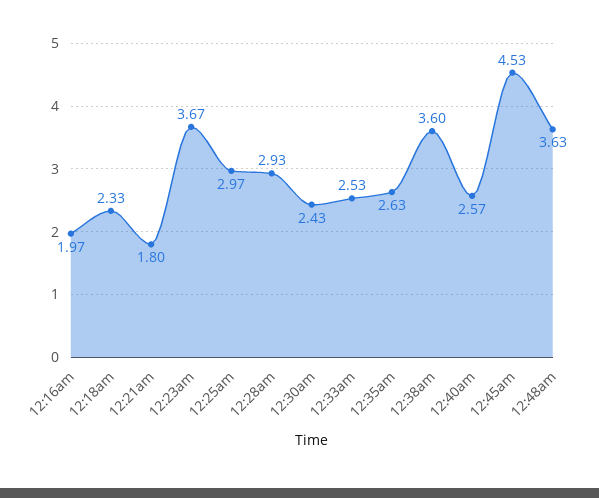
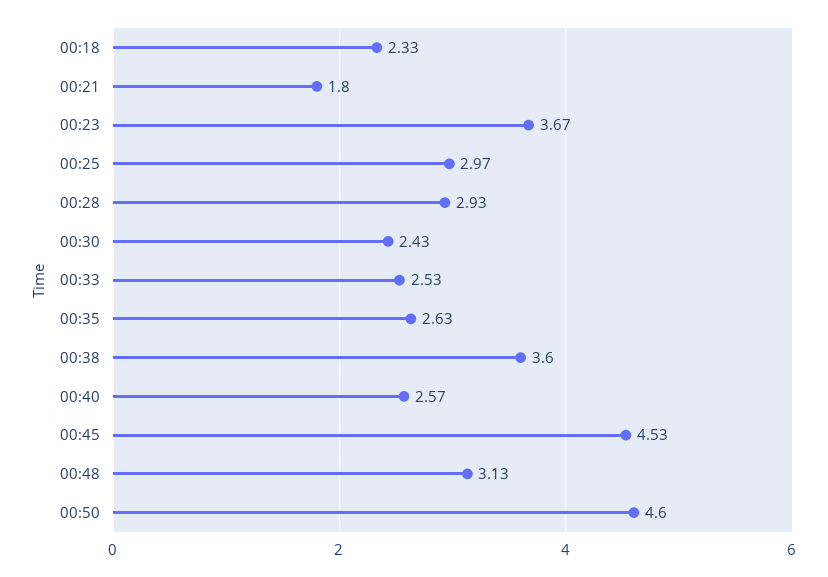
12:16am: 1.97 -> none
12:48am: 3.63 -> 3.13
00:50: none -> 4.6

